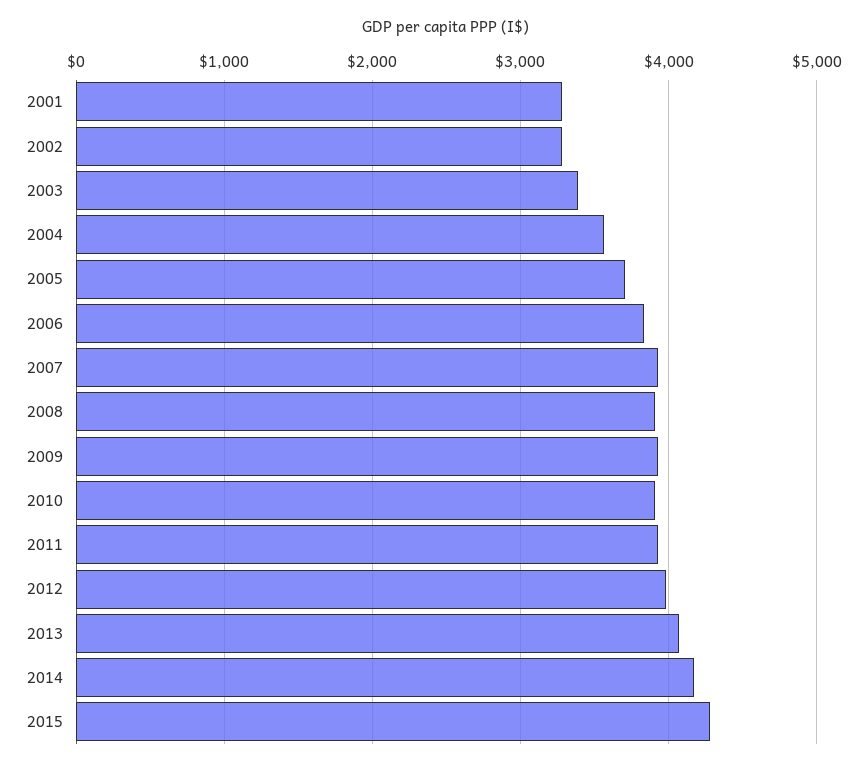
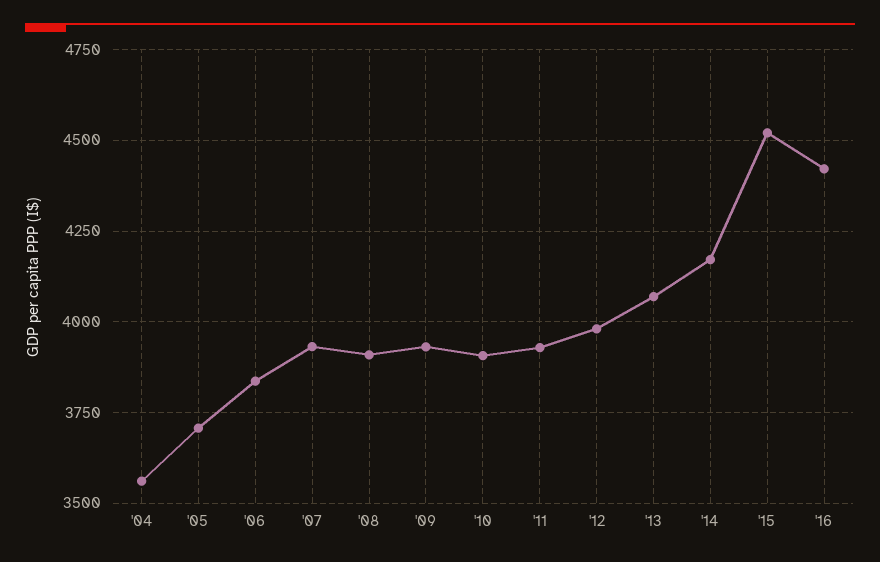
2001: 3300 -> none
2002: 3300 -> none
2003: 3400 -> none
2015: 4300 -> 4525
'16: none -> 4425

